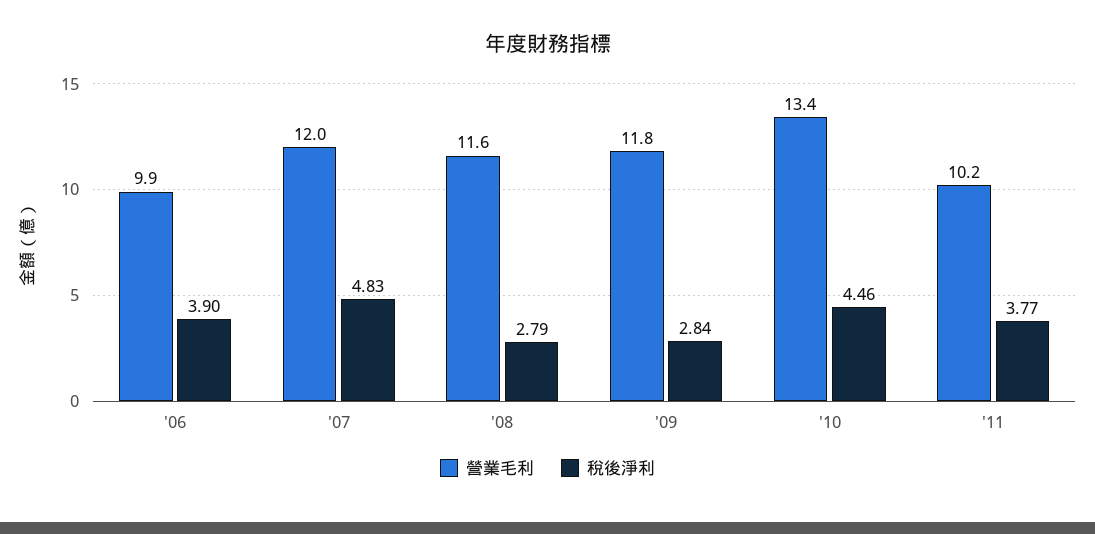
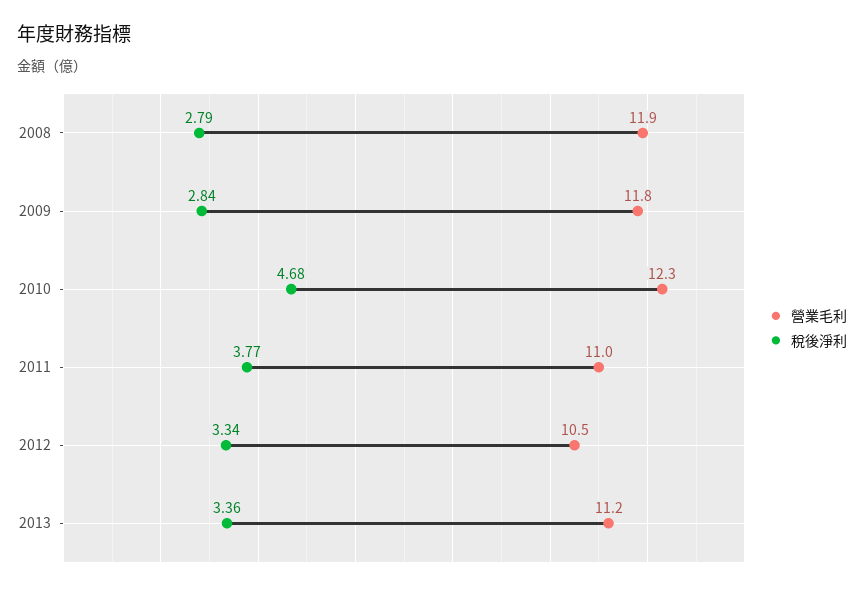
營業毛利, '06: 9.9 -> none
稅後淨利, '06: 3.9 -> none
營業毛利, '07: 12 -> none
稅後淨利, '07: 4.83 -> none
營業毛利, '08: 11.6 -> 11.9
營業毛利, '10: 13.4 -> 12.3
稅後淨利, '10: 4.46 -> 4.68
營業毛利, '11: 10.2 -> 11
營業毛利, 2012: none -> 10.5
稅後淨利, 2012: none -> 3.34
營業毛利, 2013: none -> 11.2
稅後淨利, 2013: none -> 3.36

